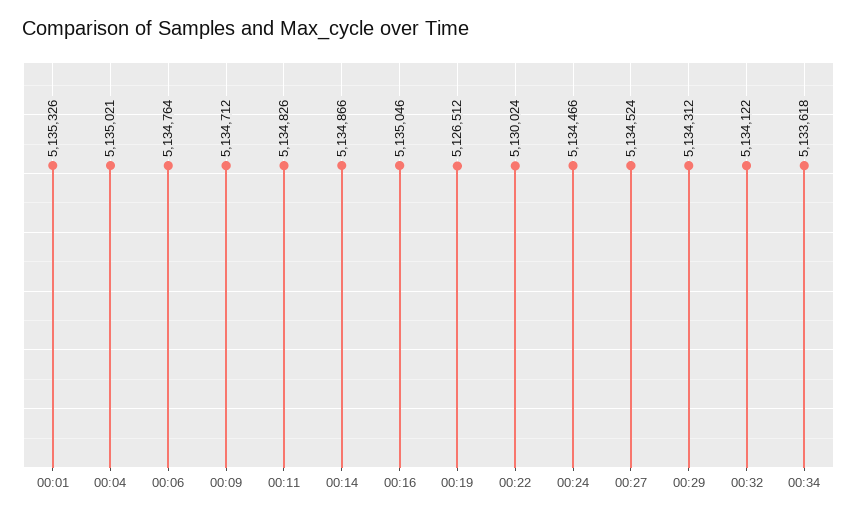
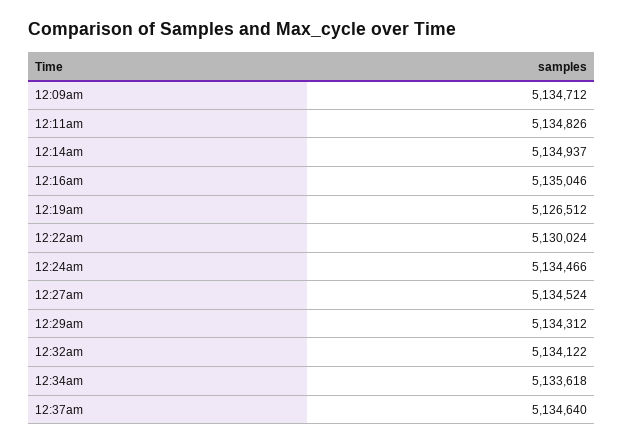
00:01: 5135326 -> none
00:04: 5135021 -> none
00:06: 5134764 -> none
00:14: 5134866 -> 5134937
12:37am: none -> 5134640

